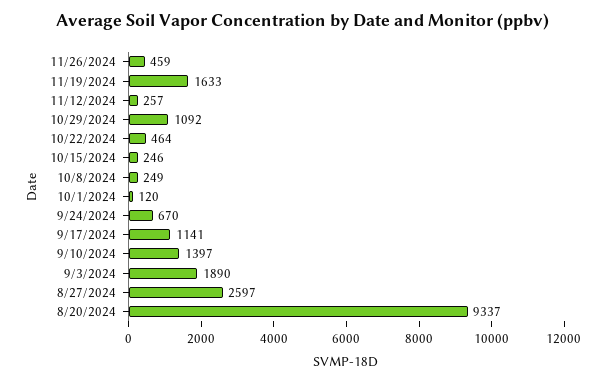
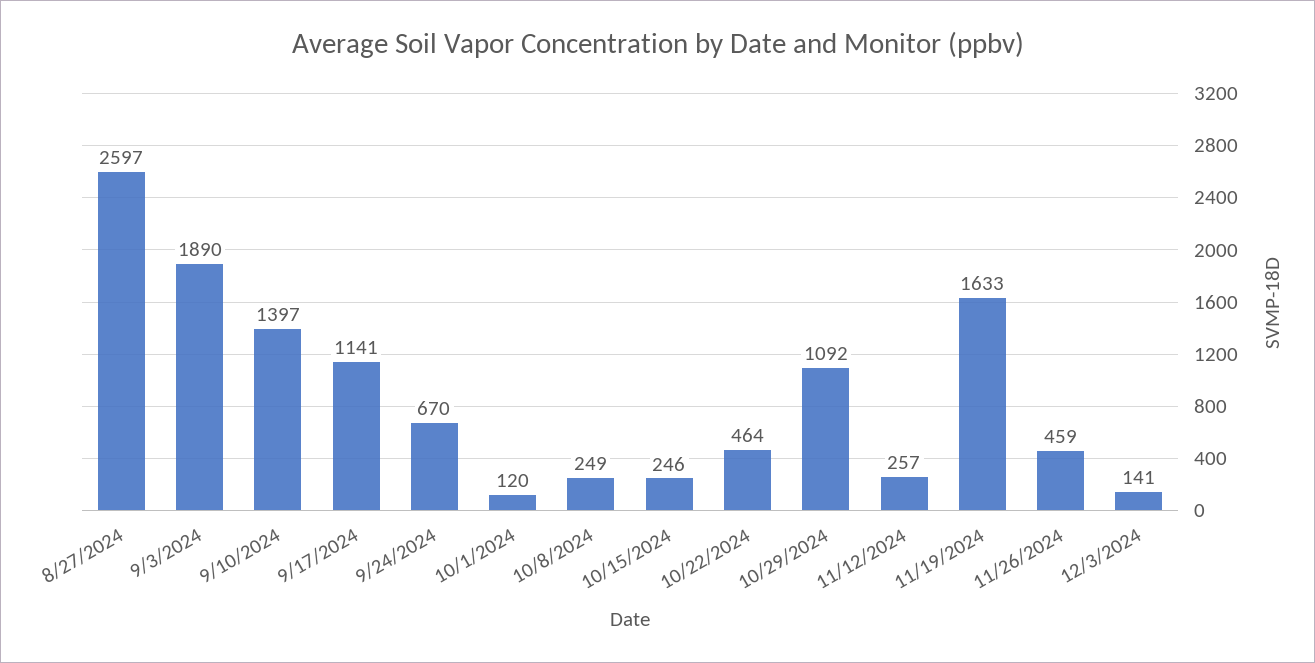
8/20/2024: 9337 -> none
12/3/2024: none -> 141

